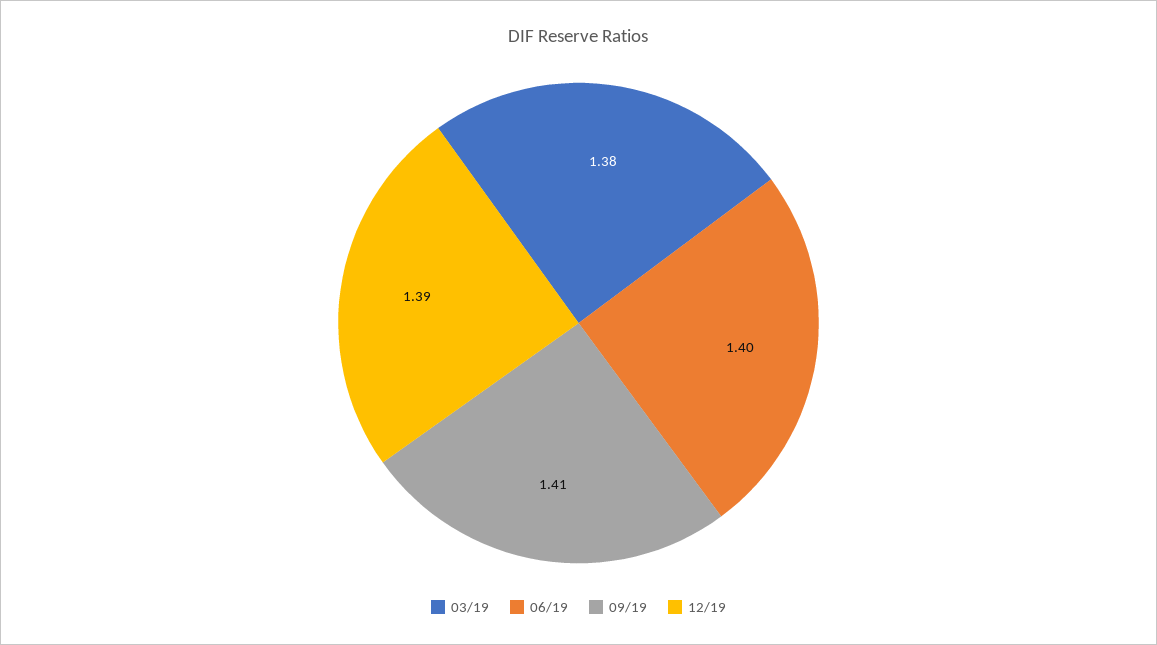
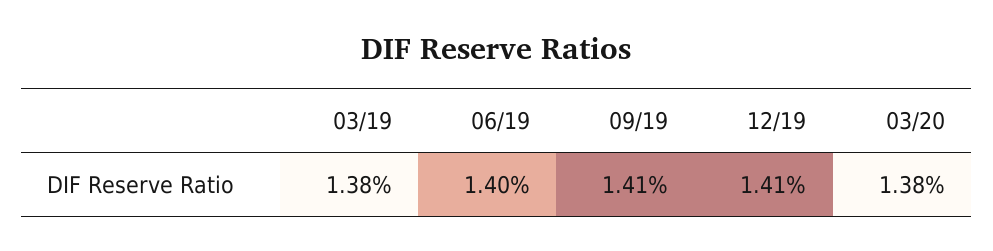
12/19: 1.39 -> 1.41
03/20: none -> 1.38

